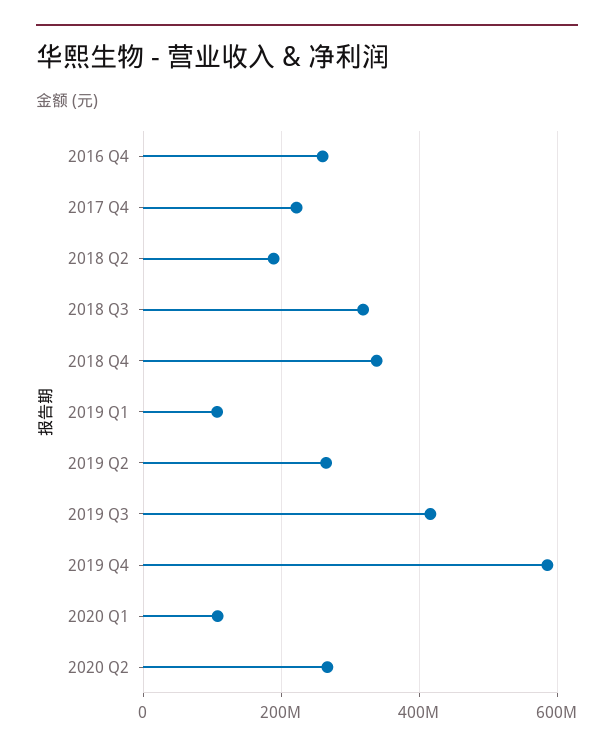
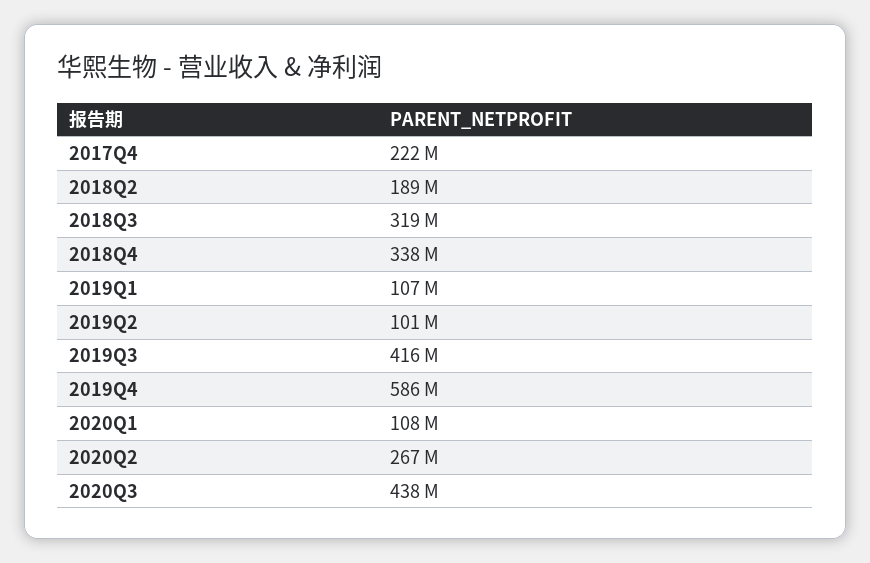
2016 Q4: 260000000 -> none
2019 Q2: 260000000 -> 101000000
2020Q3: none -> 438000000

